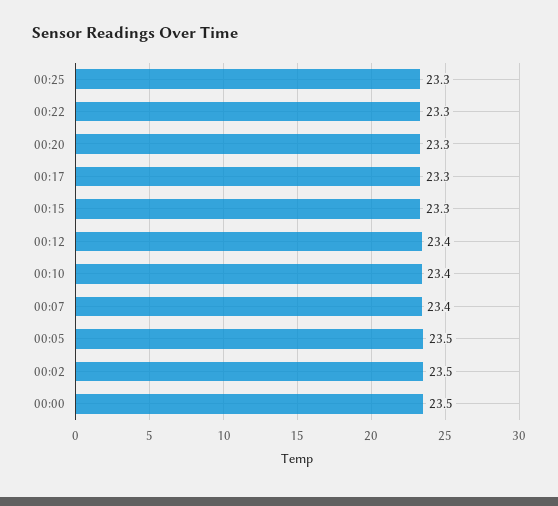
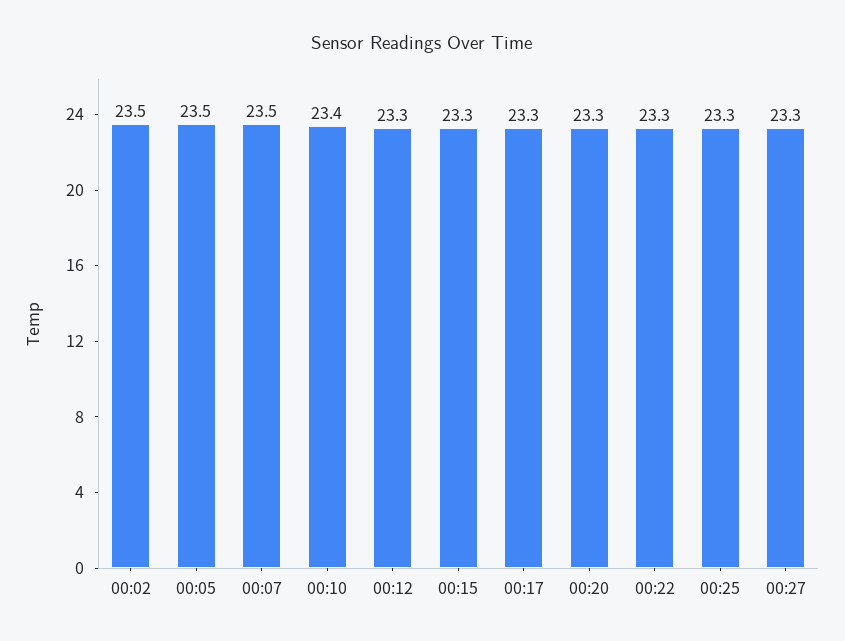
00:12: 23.4 -> 23.3
00:07: 23.4 -> 23.5
00:00: 23.5 -> none
00:27: none -> 23.3

